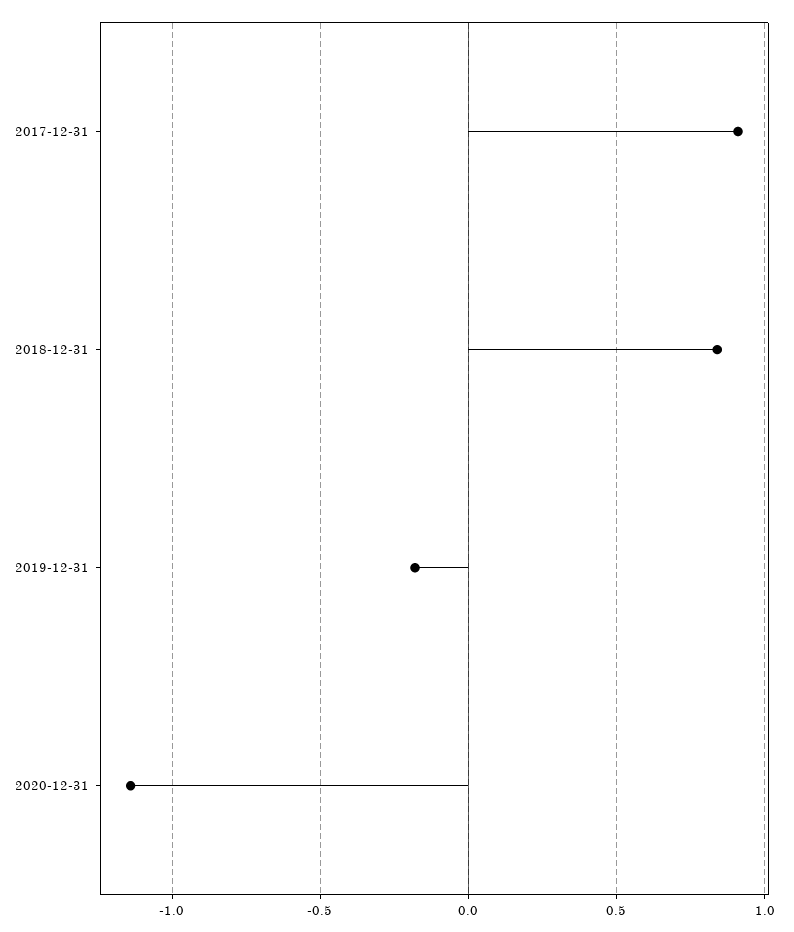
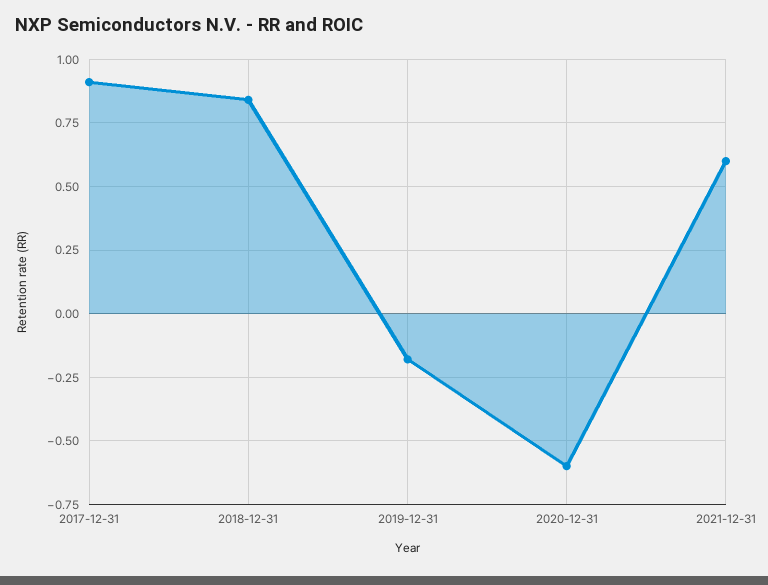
2020-12-31: -1.15 -> -0.6
2021-12-31: none -> 0.6

